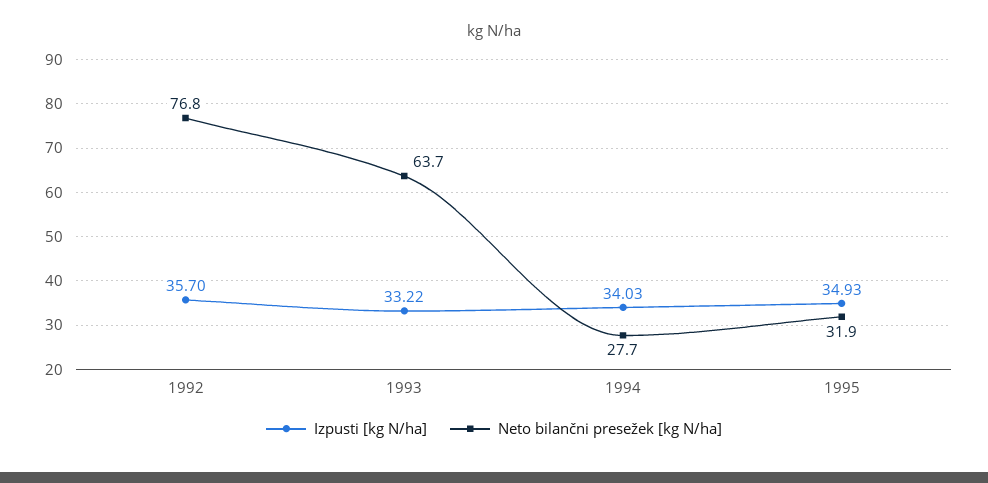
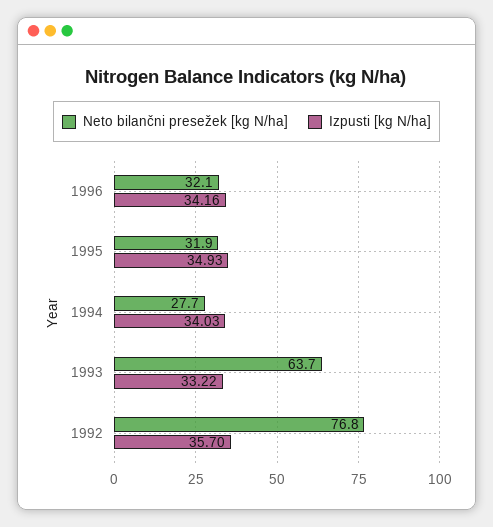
Neto bilančni presežek [kg N/ha], 1996: none -> 32.1
Izpusti [kg N/ha], 1996: none -> 34.16

